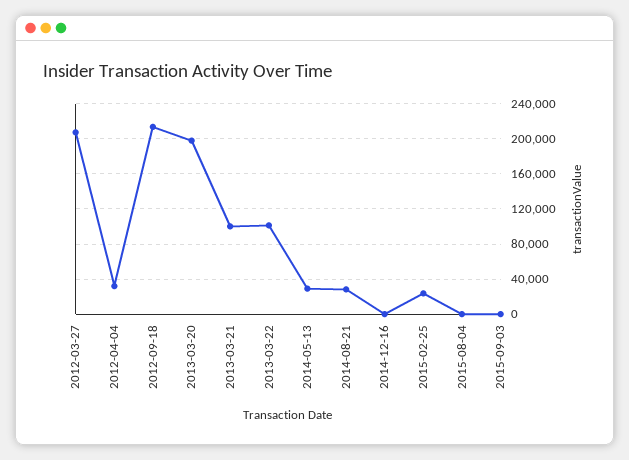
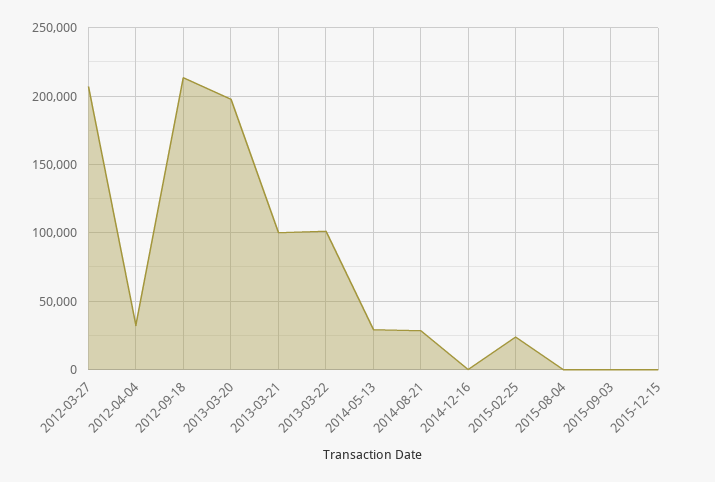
2015-12-15: none -> 0

